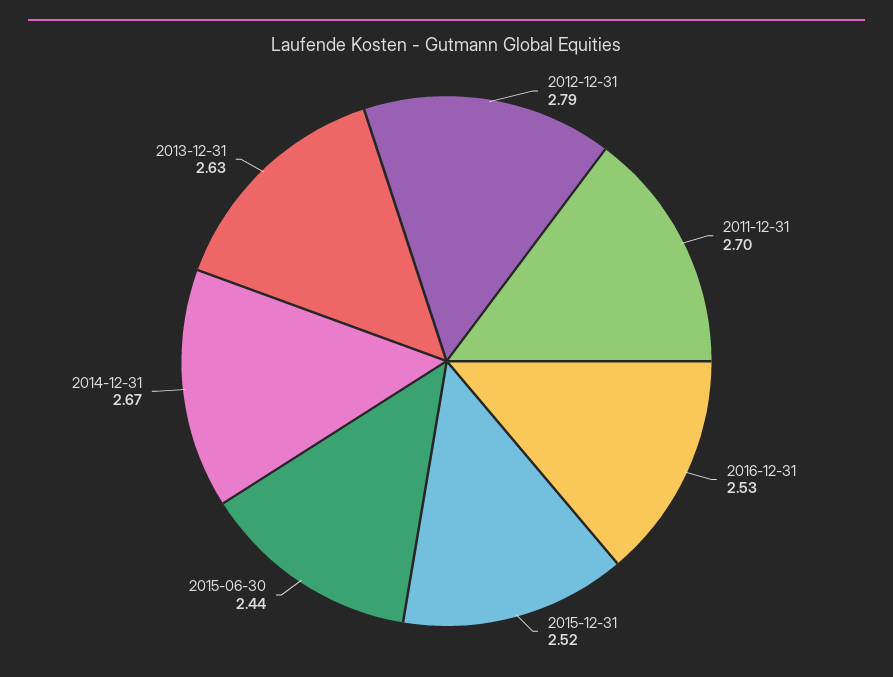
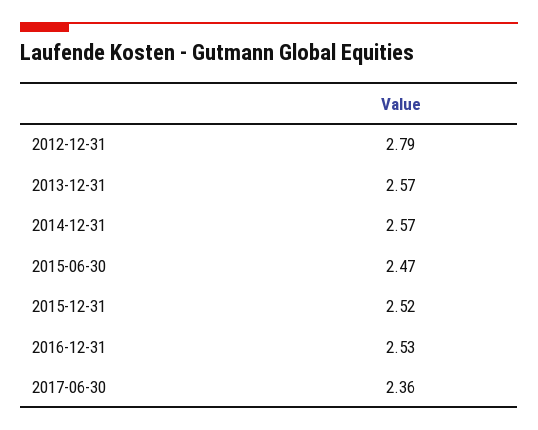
2011-12-31: 2.7 -> none
2015-06-30: 2.44 -> 2.47
2014-12-31: 2.67 -> 2.57
2013-12-31: 2.63 -> 2.57
2017-06-30: none -> 2.36

